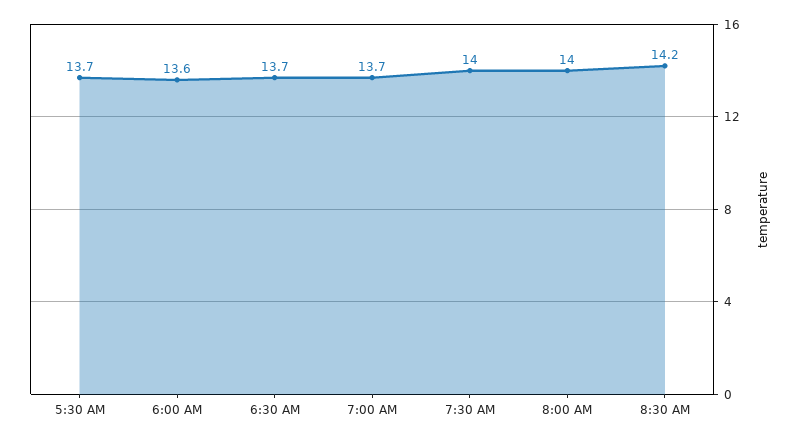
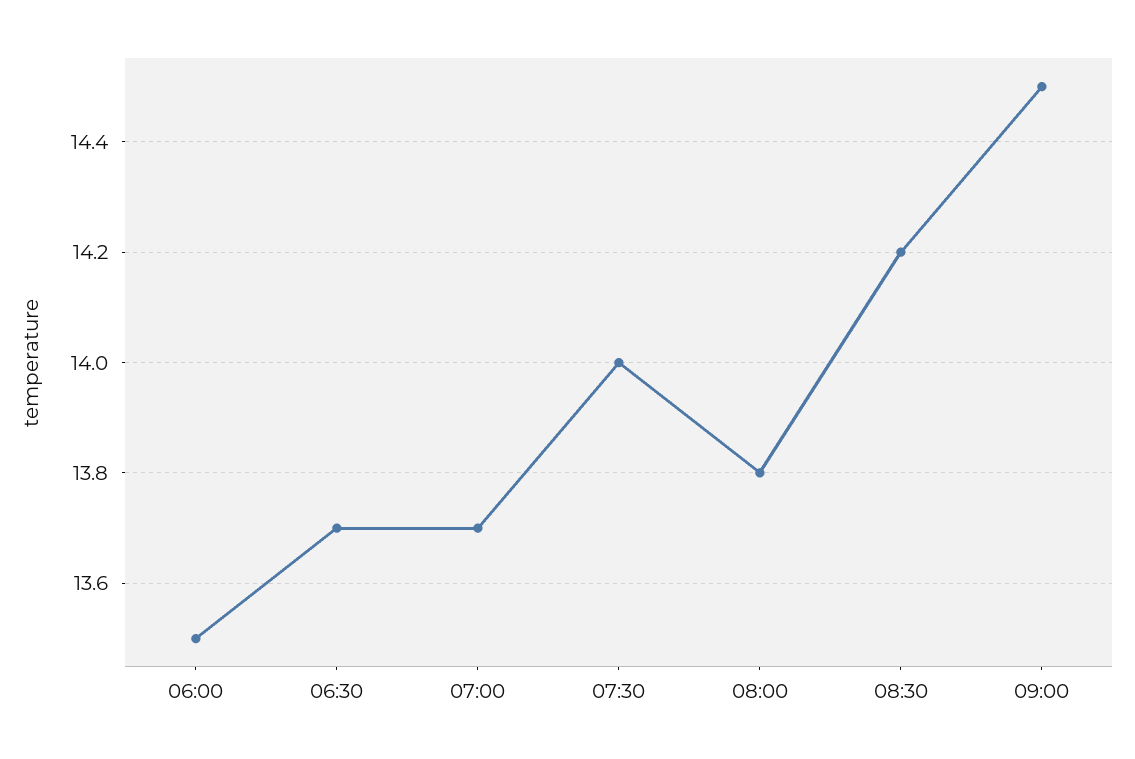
5:30 AM: 13.7 -> none
6:00 AM: 13.6 -> 13.5
8:00 AM: 14 -> 13.8
09:00: none -> 14.5

